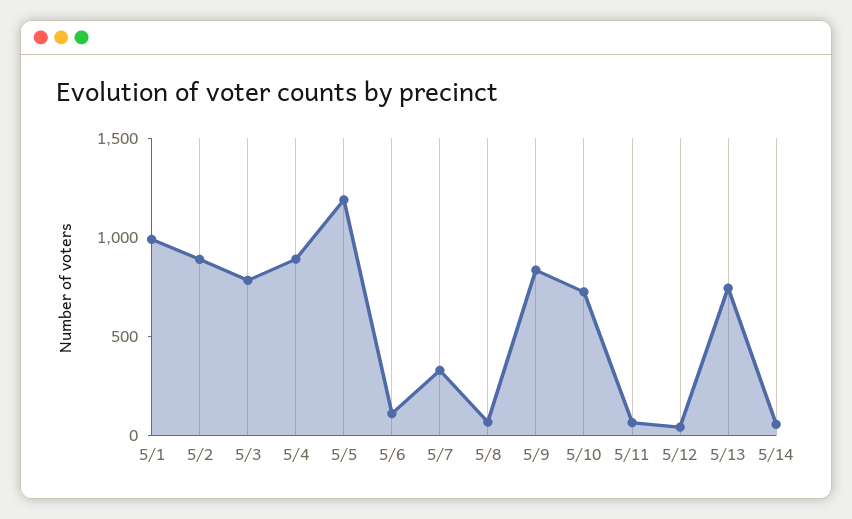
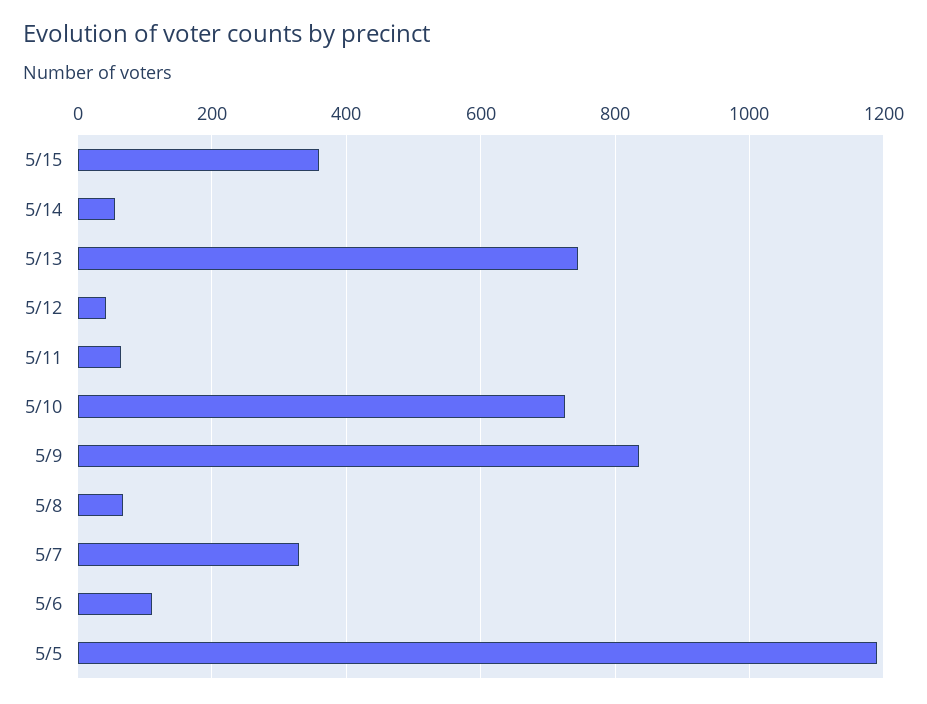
5/1: 1000 -> none
5/2: 900 -> none
5/3: 800 -> none
5/4: 900 -> none
5/15: none -> 360

